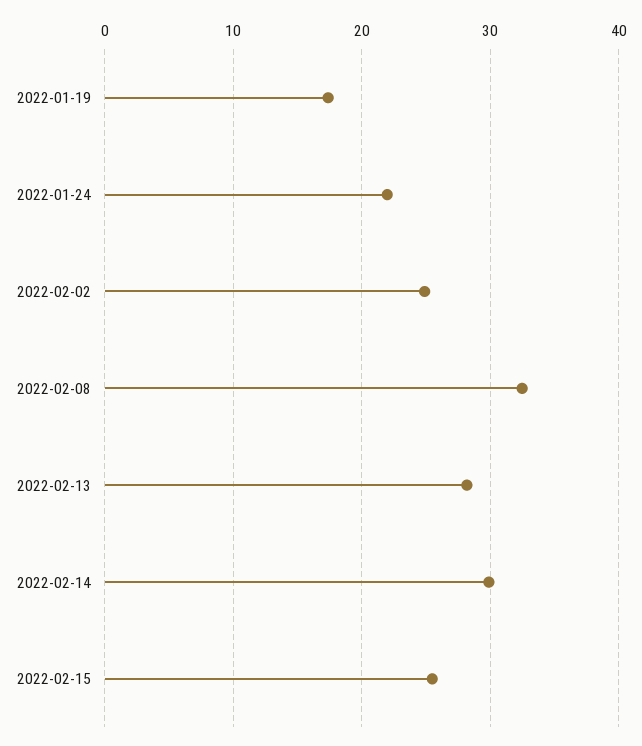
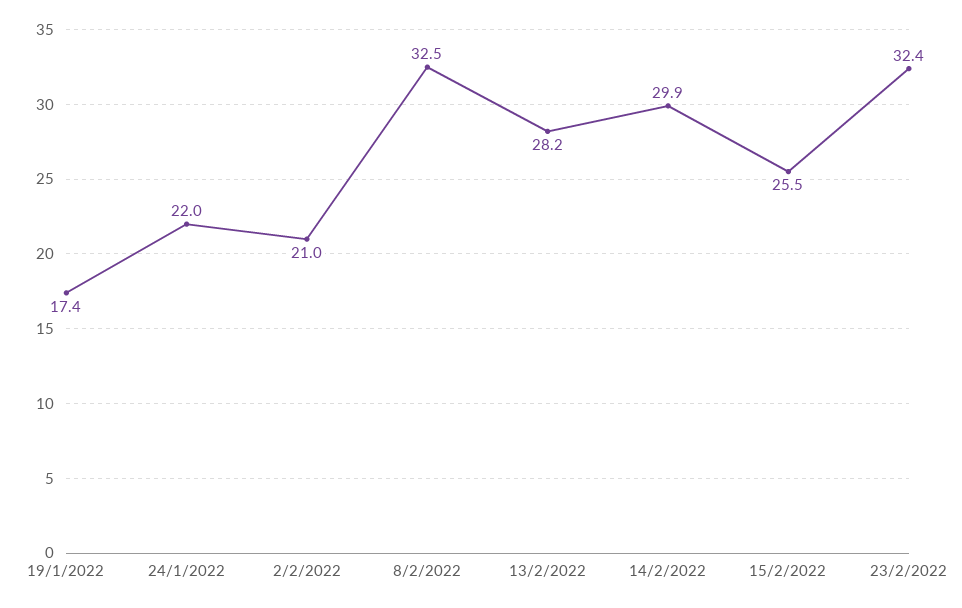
2022-02-02: 25 -> 21
23/2/2022: none -> 32.4

